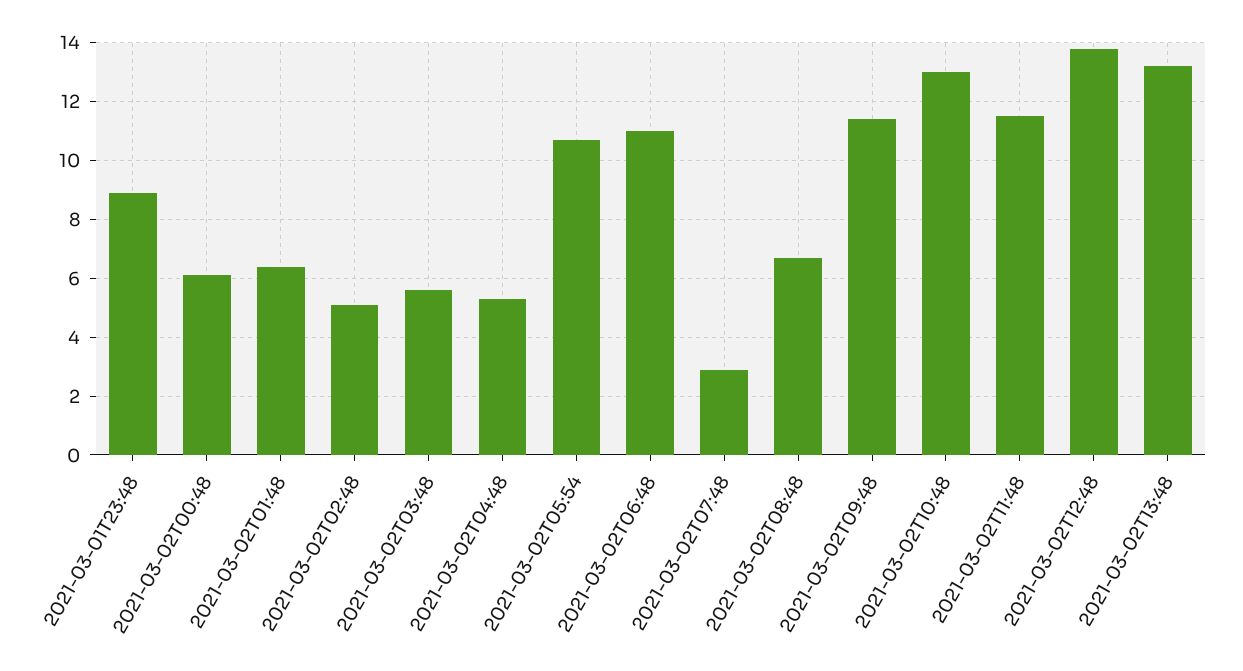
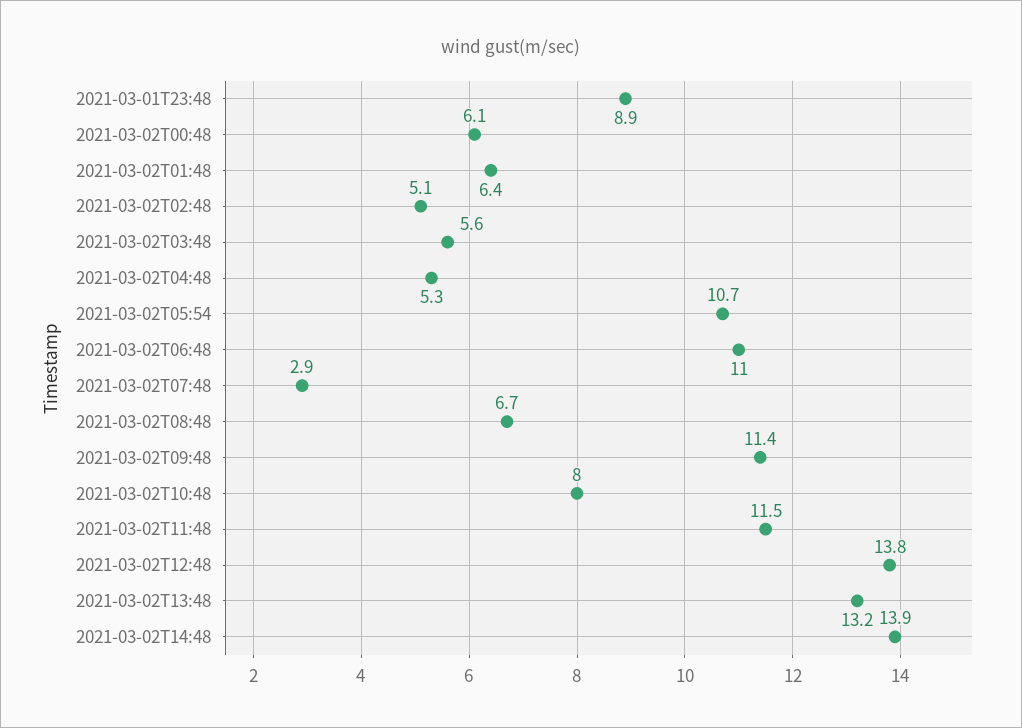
2021-03-02T10:48: 13 -> 8
2021-03-02T14:48: none -> 13.9

